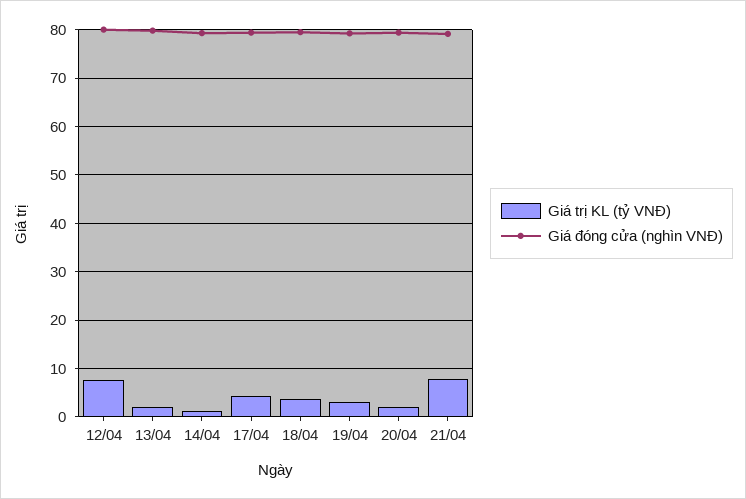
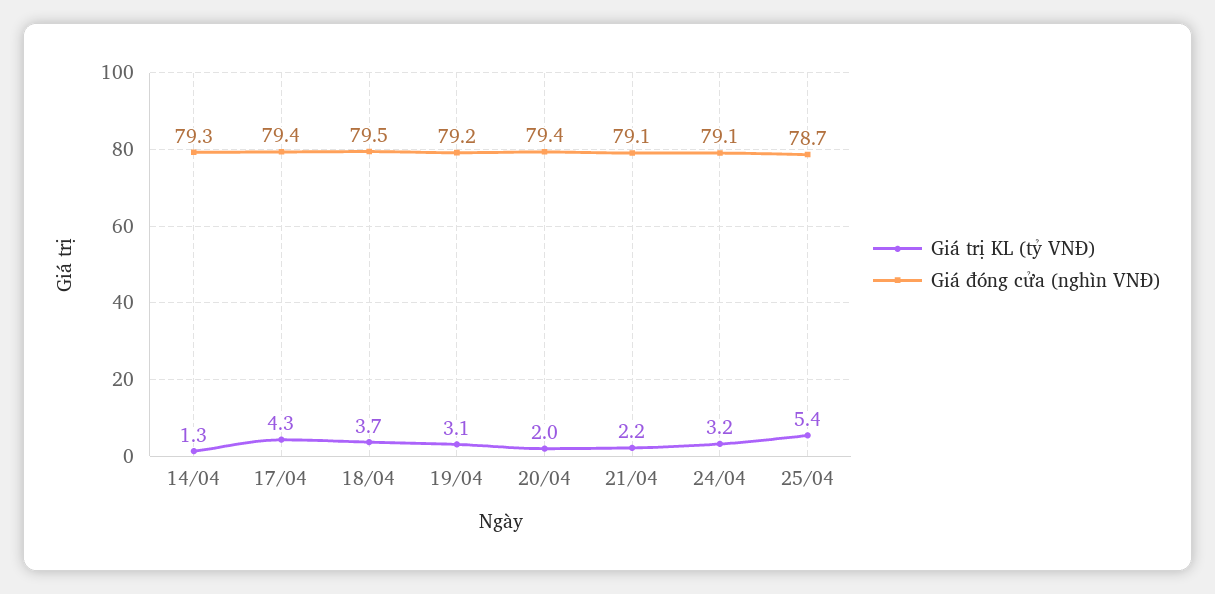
Giá trị KL (tỷ VNĐ), 12/04: 8 -> none
Giá đóng cửa (nghìn VNĐ), 12/04: 80 -> none
Giá trị KL (tỷ VNĐ), 13/04: 2 -> none
Giá đóng cửa (nghìn VNĐ), 13/04: 80 -> none
Giá trị KL (tỷ VNĐ), 21/04: 8 -> 2.2
Giá trị KL (tỷ VNĐ), 24/04: none -> 3.2
Giá đóng cửa (nghìn VNĐ), 24/04: none -> 79.1
Giá trị KL (tỷ VNĐ), 25/04: none -> 5.4
Giá đóng cửa (nghìn VNĐ), 25/04: none -> 78.7

